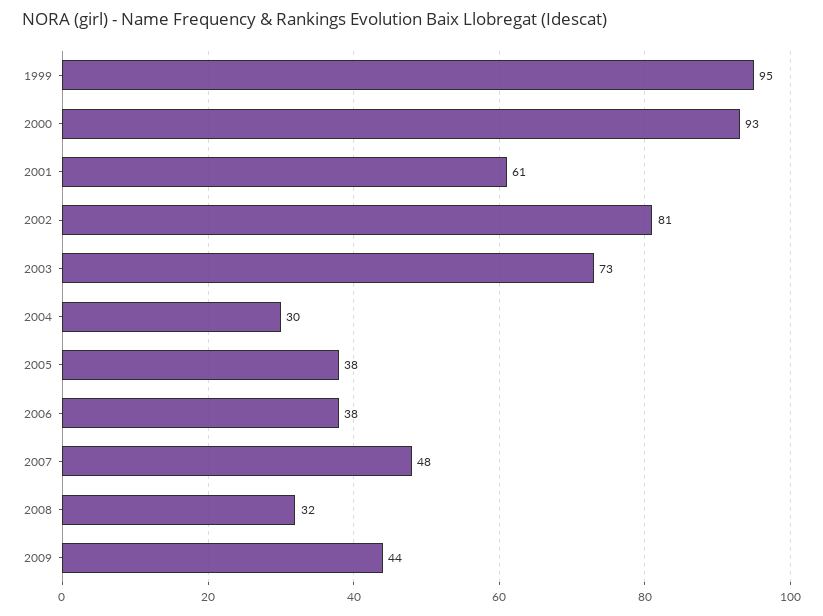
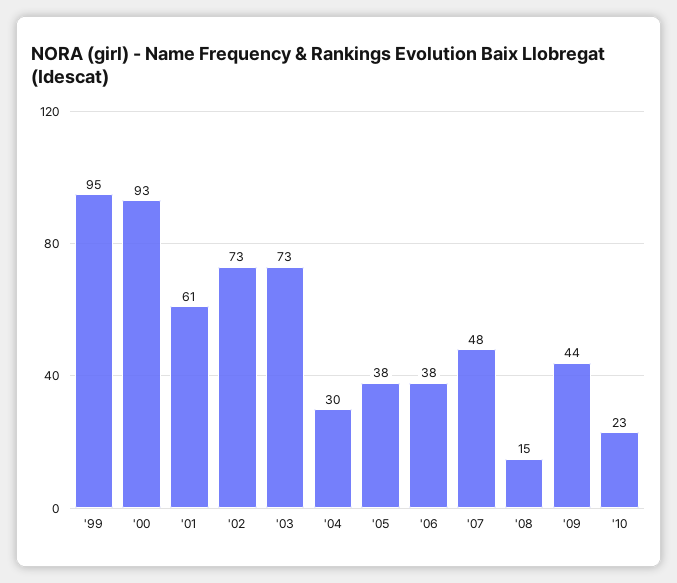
2002: 81 -> 73
2008: 32 -> 15
'10: none -> 23

